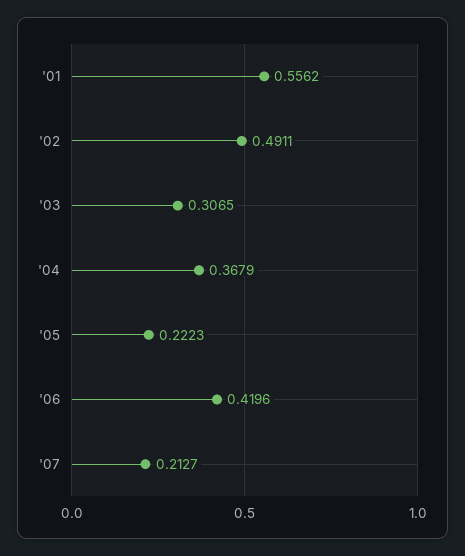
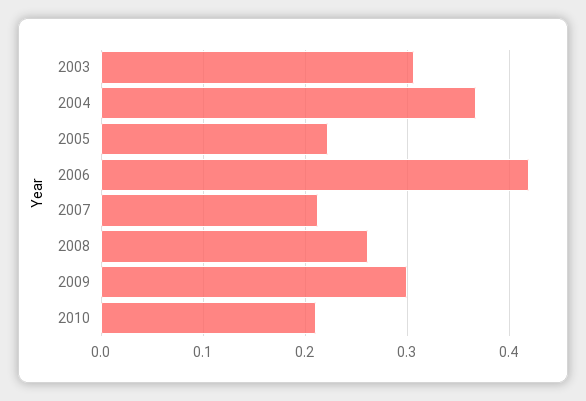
'01: 0.5562 -> none
'02: 0.4911 -> none
2008: none -> 0.26
2009: none -> 0.3
2010: none -> 0.21

